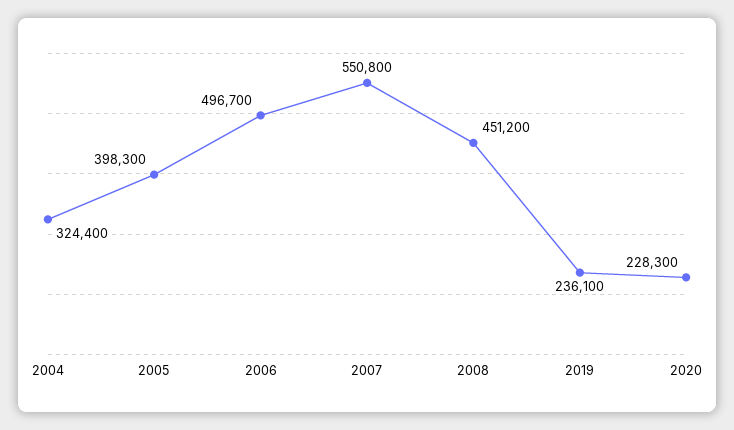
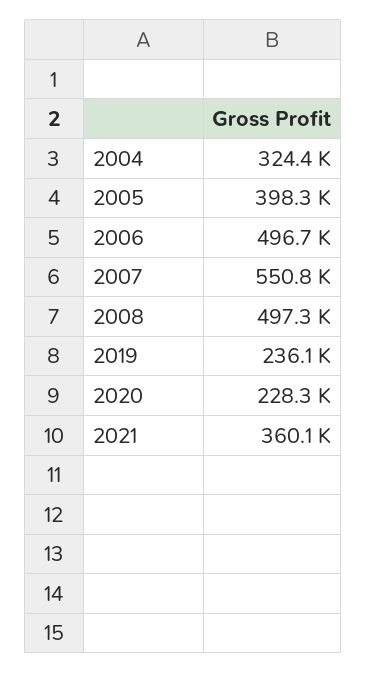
2008: 451200 -> 497300
2021: none -> 360100

